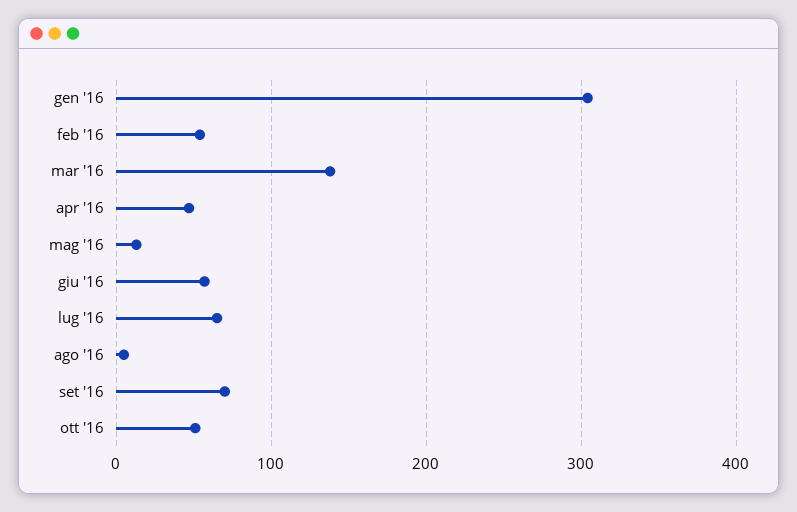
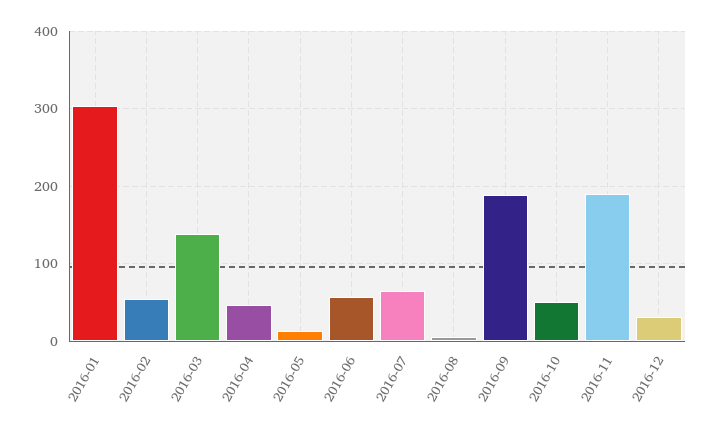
set '16: 70 -> 190
2016-11: none -> 190
2016-12: none -> 30

